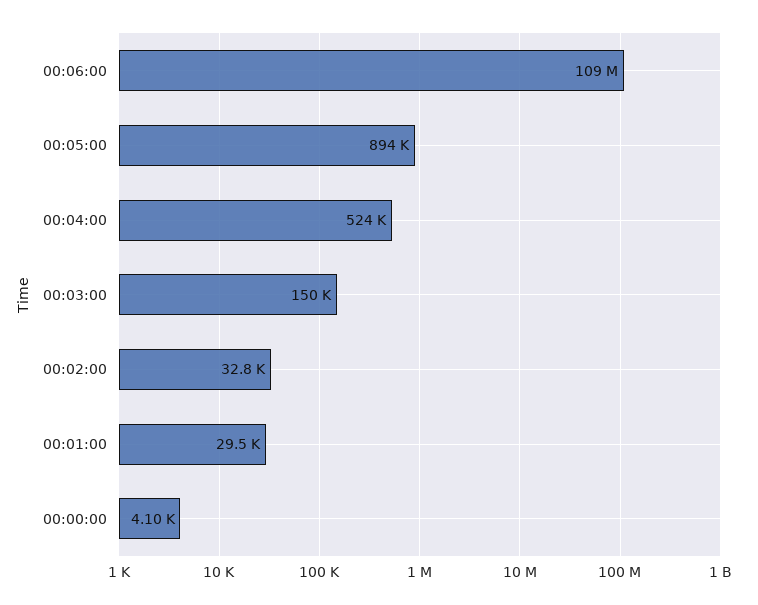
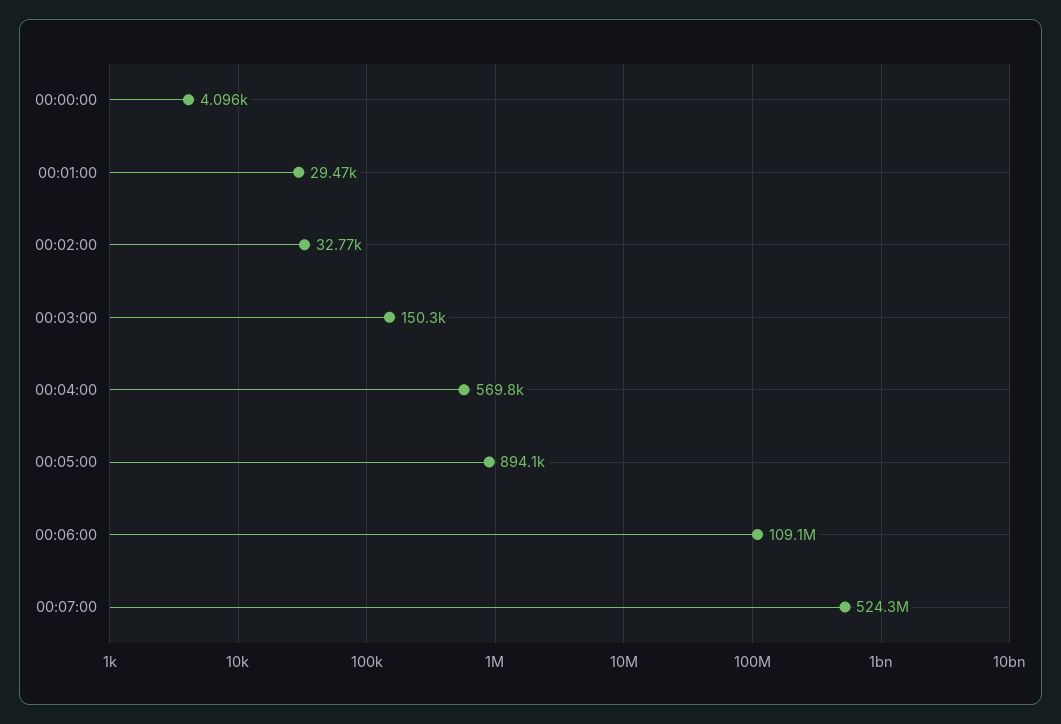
00:04:00: 524000 -> 569800
00:07:00: none -> 524300000

